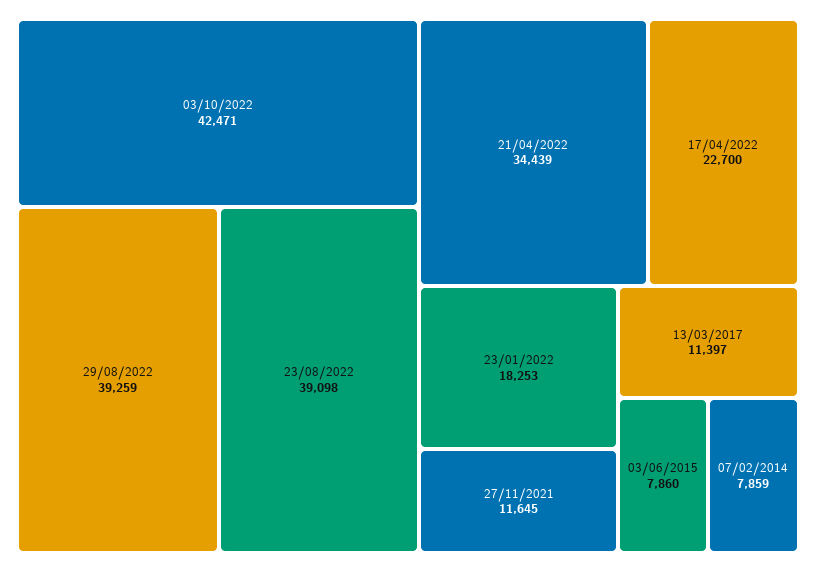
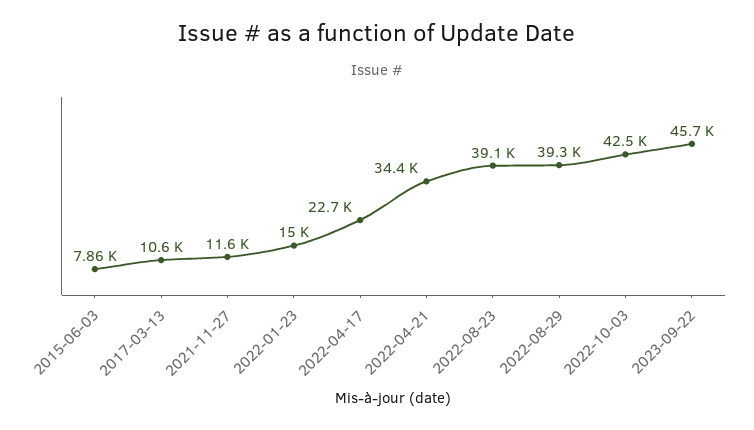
23/01/2022: 18253 -> 15000
13/03/2017: 11397 -> 10600
07/02/2014: 7859 -> none
2023-09-22: none -> 45700

